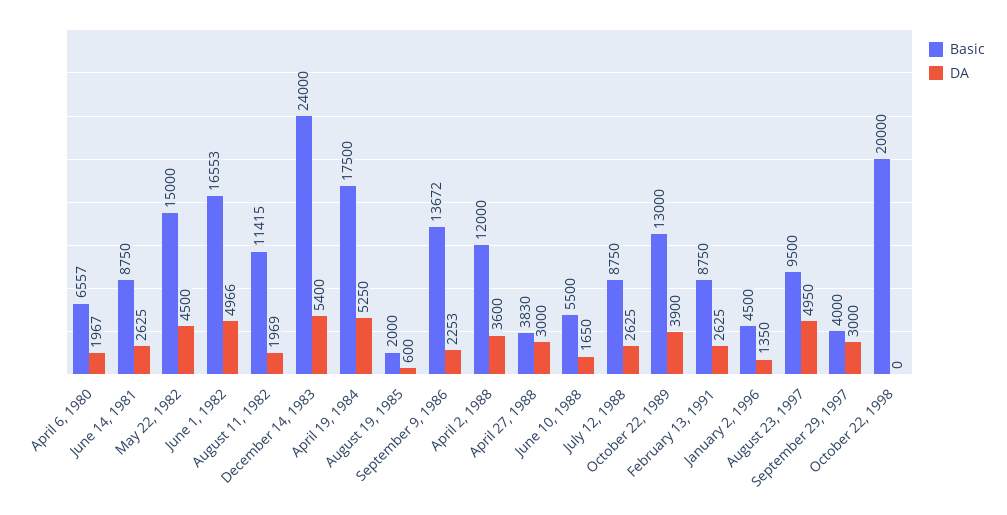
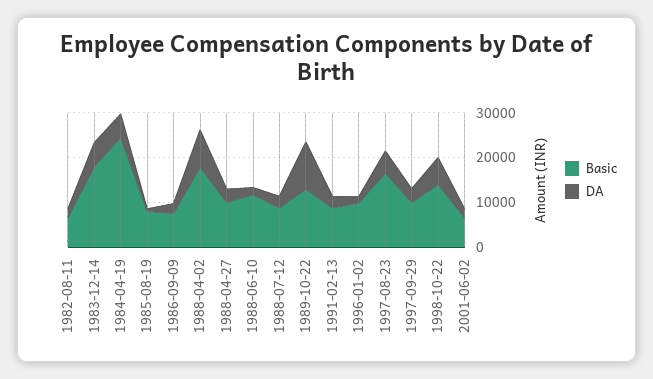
Basic, April 6, 1980: 6557 -> none
DA, April 6, 1980: 1967 -> none
Basic, June 14, 1981: 8750 -> none
DA, June 14, 1981: 2625 -> none
Basic, May 22, 1982: 15000 -> none
DA, May 22, 1982: 4500 -> none
Basic, June 1, 1982: 16553 -> none
DA, June 1, 1982: 4966 -> none
Basic, August 11, 1982: 11415 -> 6000
Basic, December 14, 1983: 24000 -> 18000
Basic, April 19, 1984: 17500 -> 24000
Basic, August 19, 1985: 2000 -> 8000
Basic, September 9, 1986: 13672 -> 8000
Basic, April 2, 1988: 12000 -> 18000
DA, April 2, 1988: 3600 -> 8000
Basic, April 27, 1988: 3830 -> 10000
Basic, June 10, 1988: 5500 -> 12000
DA, October 22, 1989: 3900 -> 10000
Basic, January 2, 1996: 4500 -> 10000
Basic, August 23, 1997: 9500 -> 16000
Basic, September 29, 1997: 4000 -> 10000
Basic, October 22, 1998: 20000 -> 14000
DA, October 22, 1998: 0 -> 6000
Basic, 2001-06-02: none -> 6000
DA, 2001-06-02: none -> 2000

